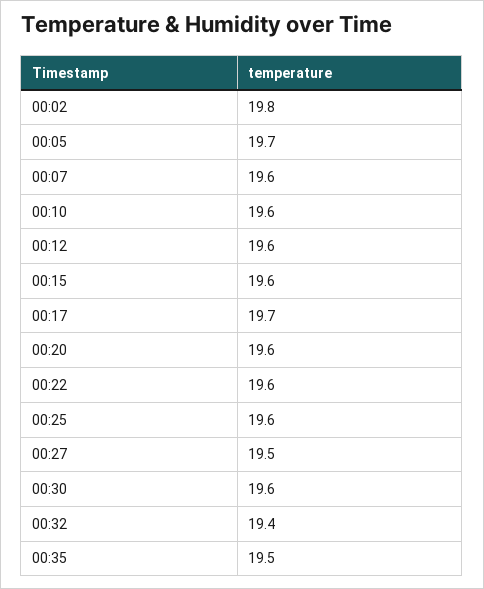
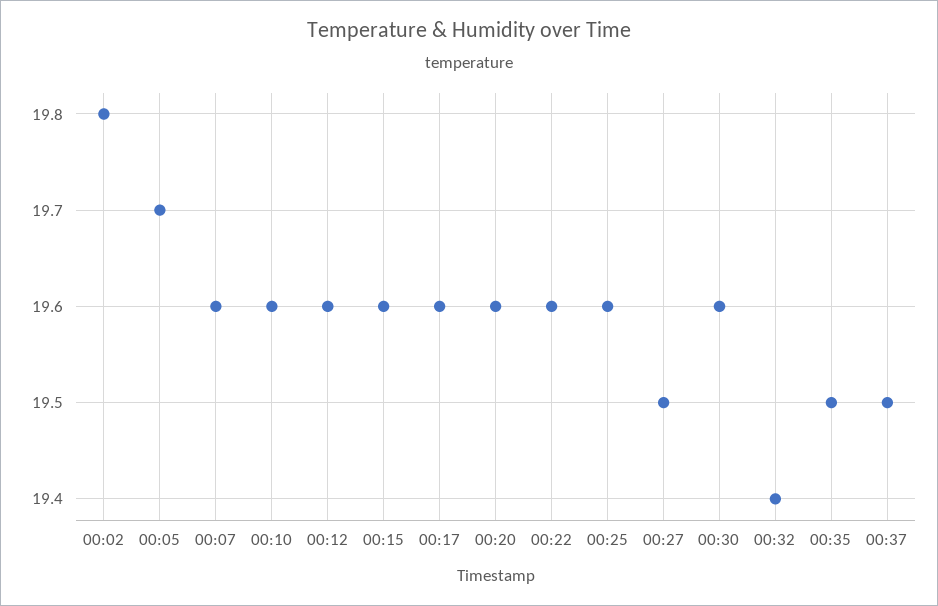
00:17: 19.7 -> 19.6
00:37: none -> 19.5

